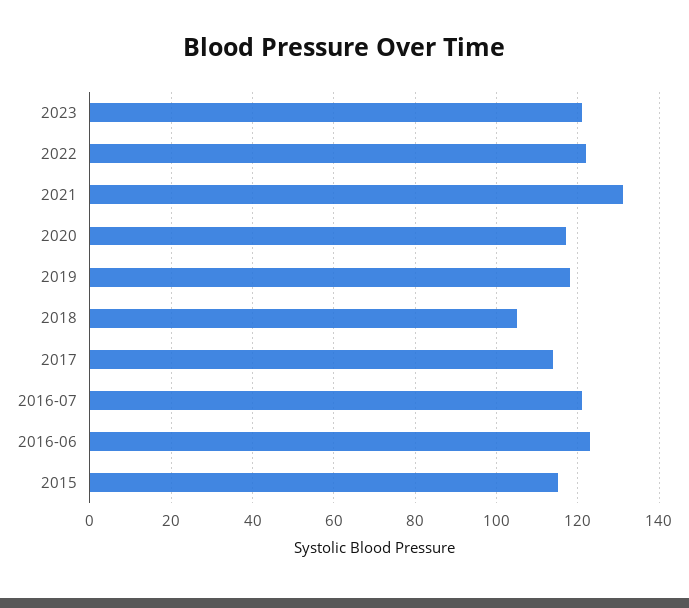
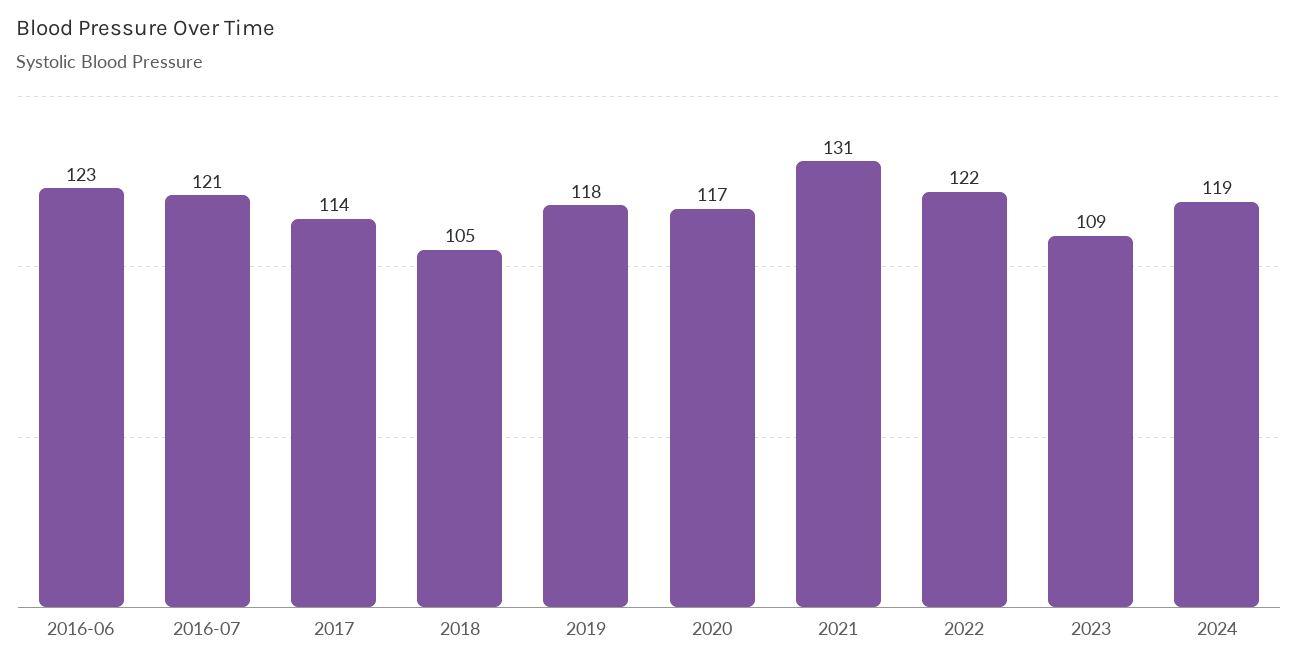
2023: 120 -> 109
2015: 115 -> none
2024: none -> 119

